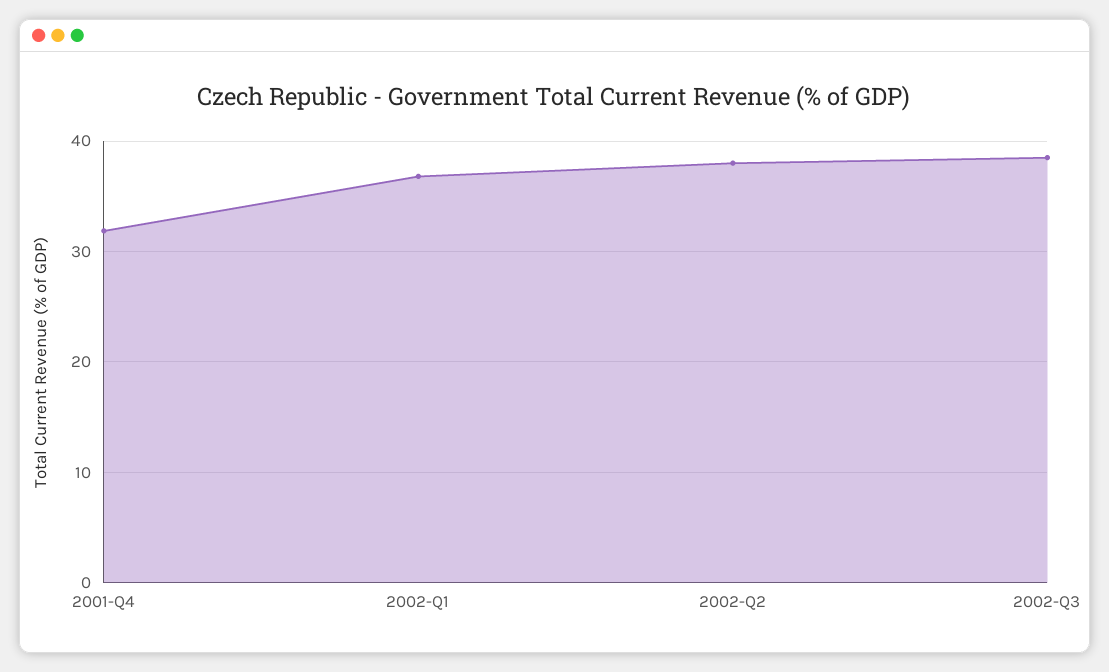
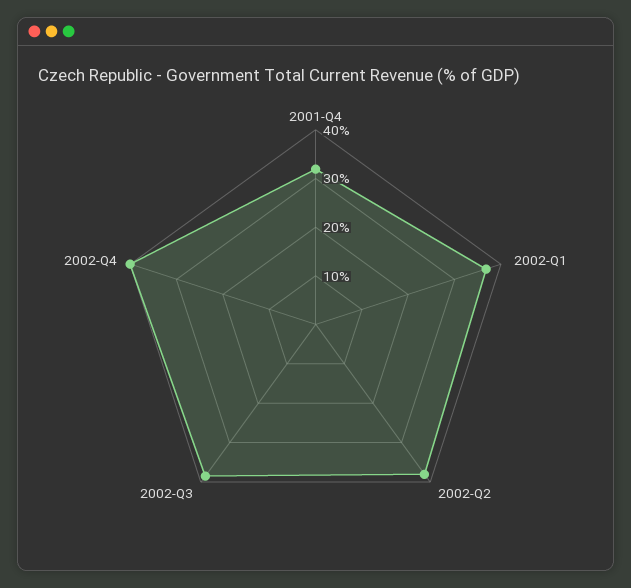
2002-Q4: none -> 40

